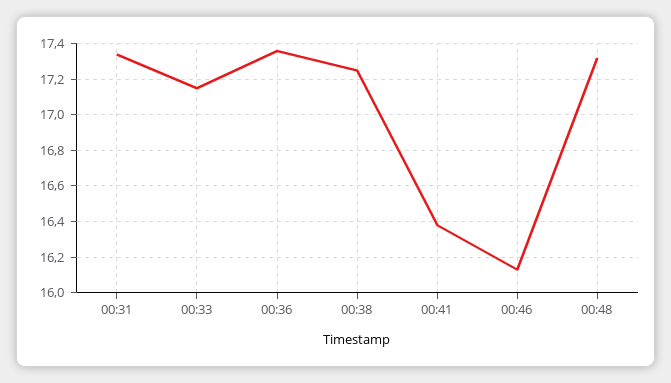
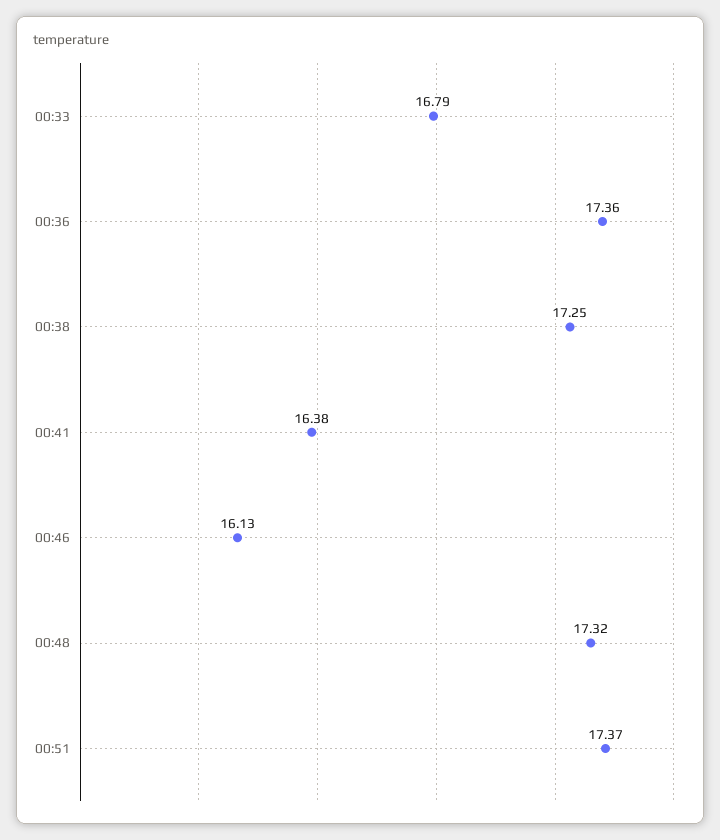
00:31: 17.35 -> none
00:33: 17.15 -> 16.79
00:51: none -> 17.37

